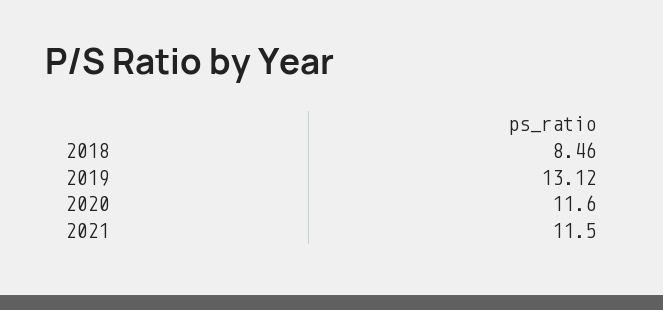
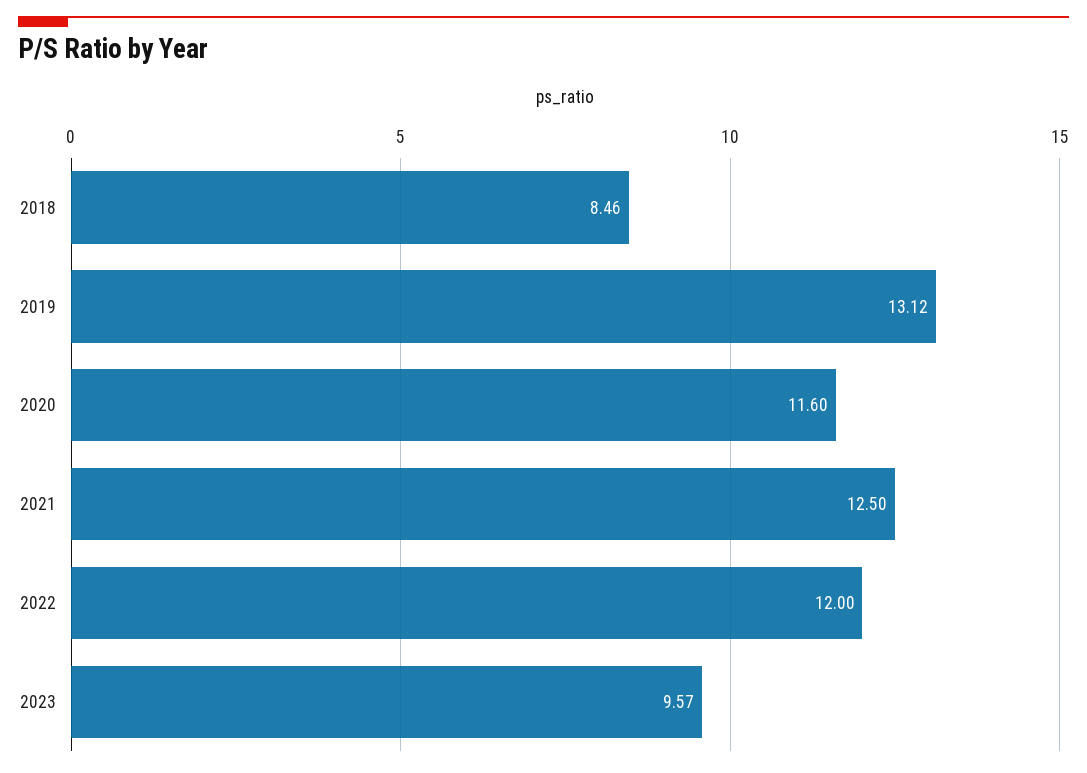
2021: 11.5 -> 12.5
2022: none -> 12
2023: none -> 9.57

